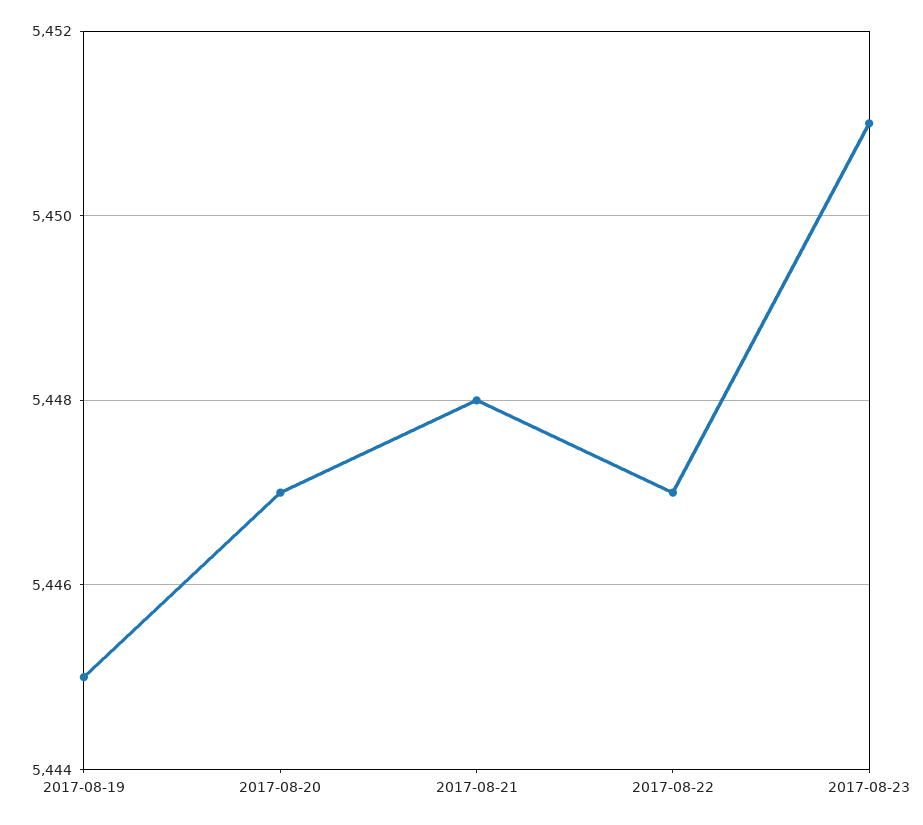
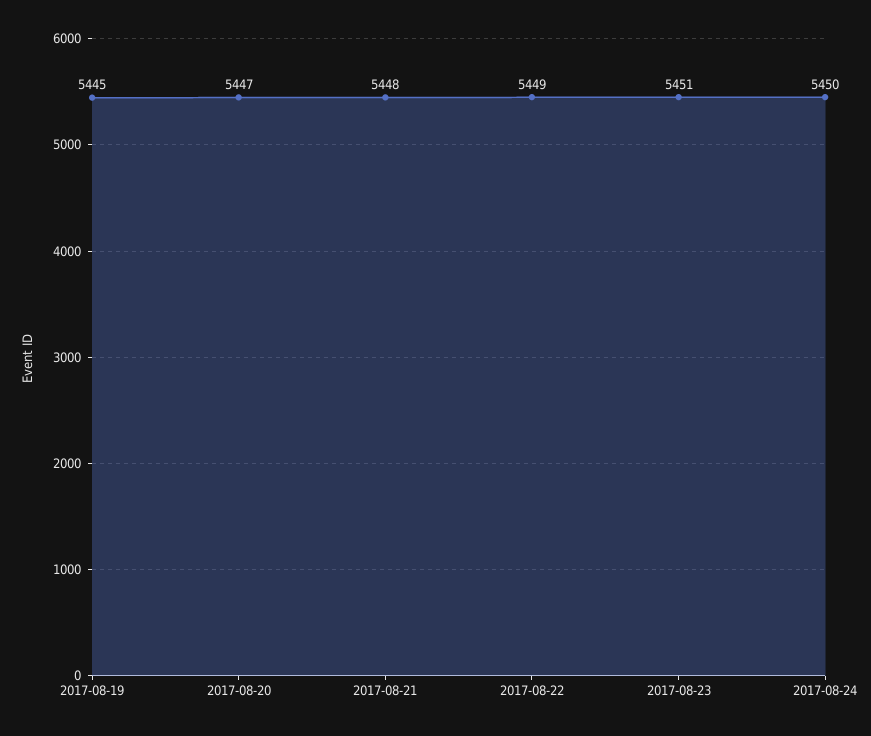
2017-08-22: 5447 -> 5449
2017-08-24: none -> 5450

